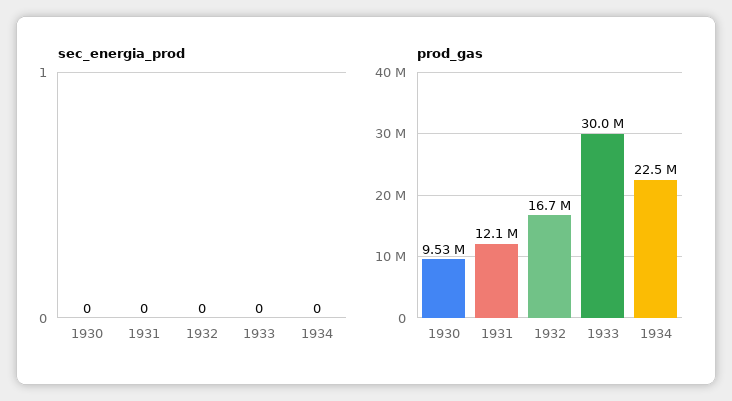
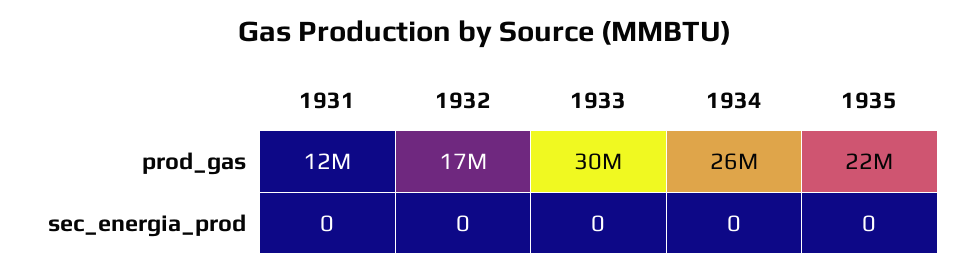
sec_energia_prod, 1930: 0 -> none
prod_gas, 1930: 9530000 -> none
prod_gas, 1934: 22500000 -> 26000000
prod_gas, 1935: none -> 22000000
sec_energia_prod, 1935: none -> 0

